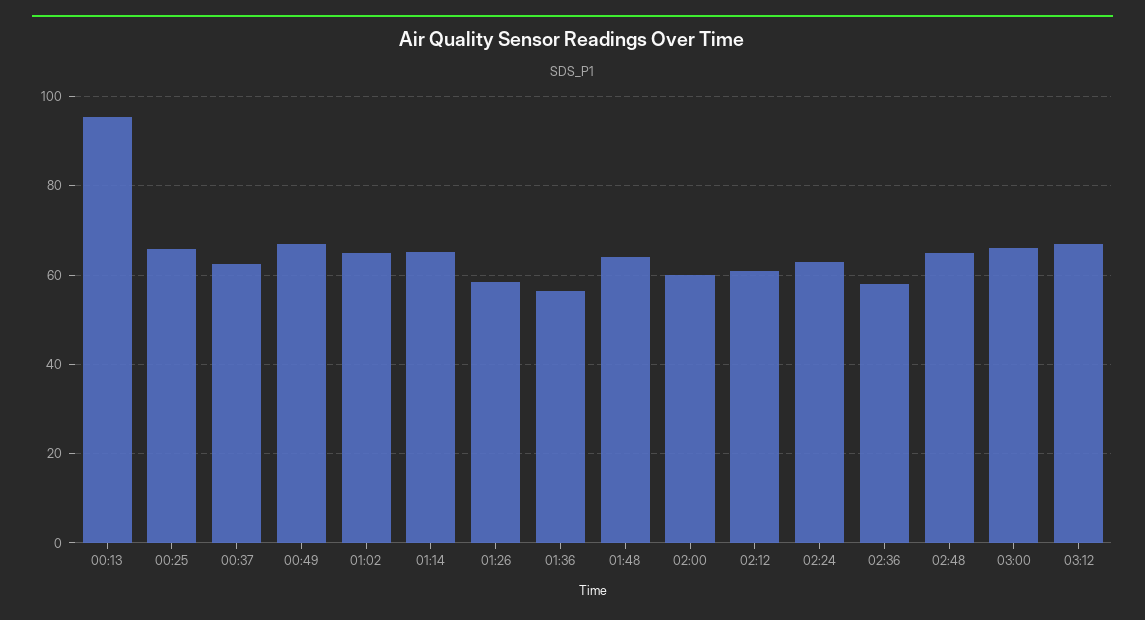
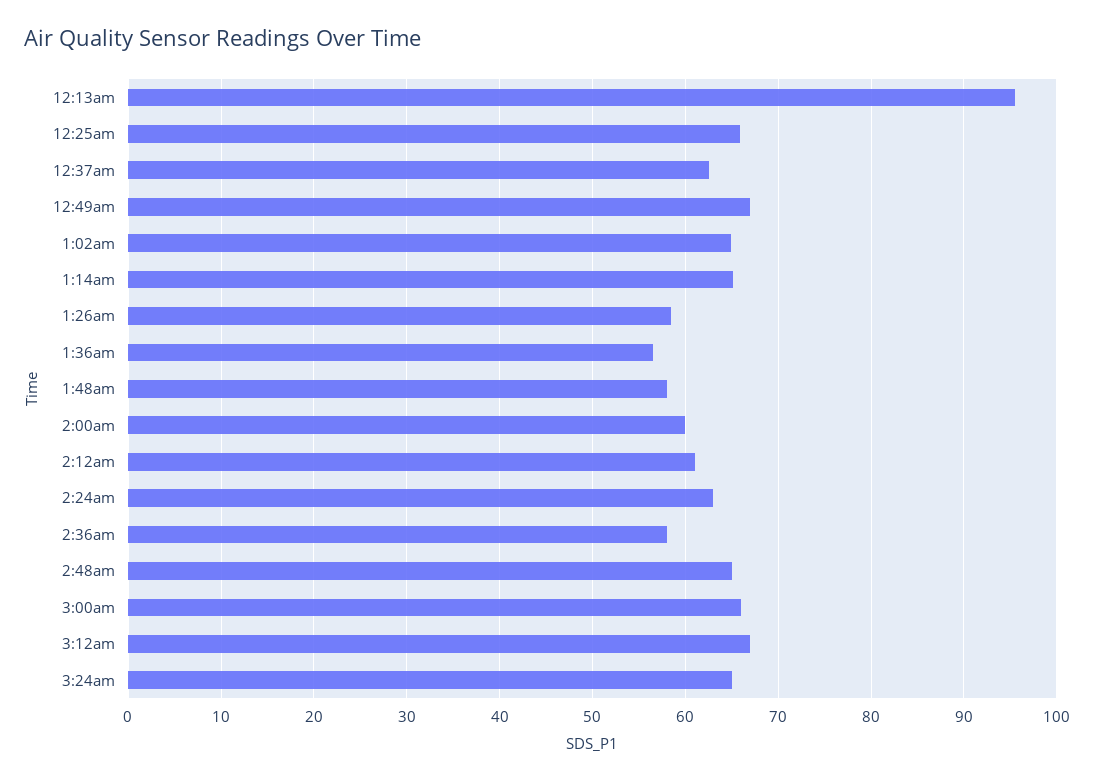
01:48: 64 -> 58
3:24am: none -> 65

